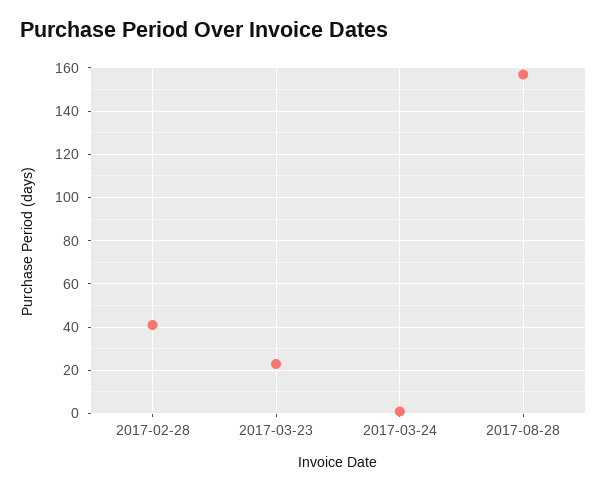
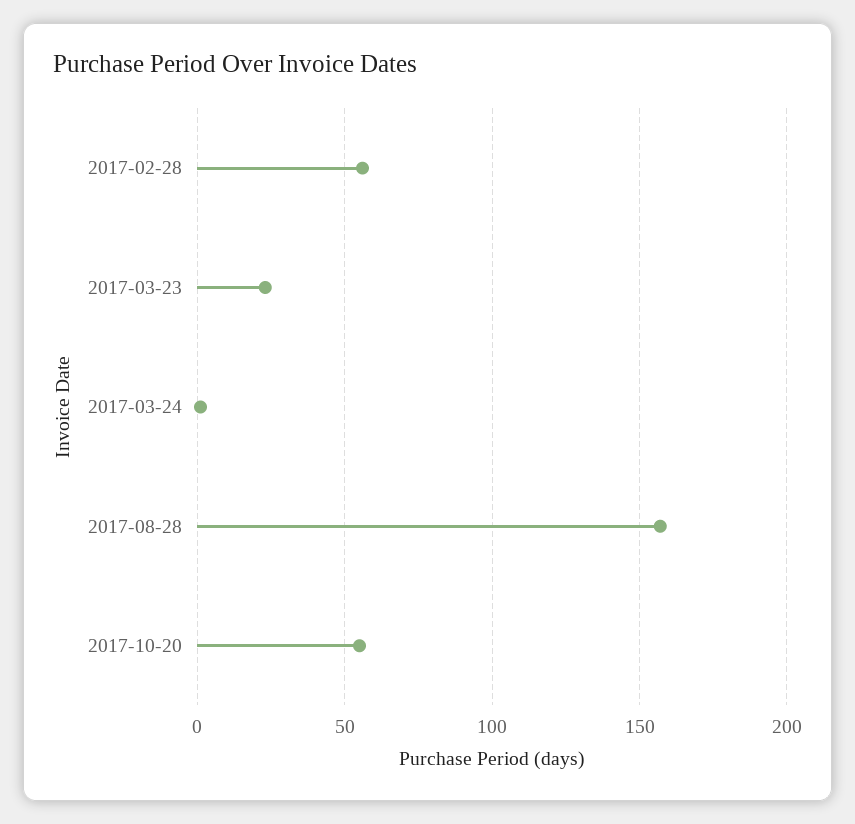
2017-02-28: 40 -> 55
2017-10-20: none -> 55

